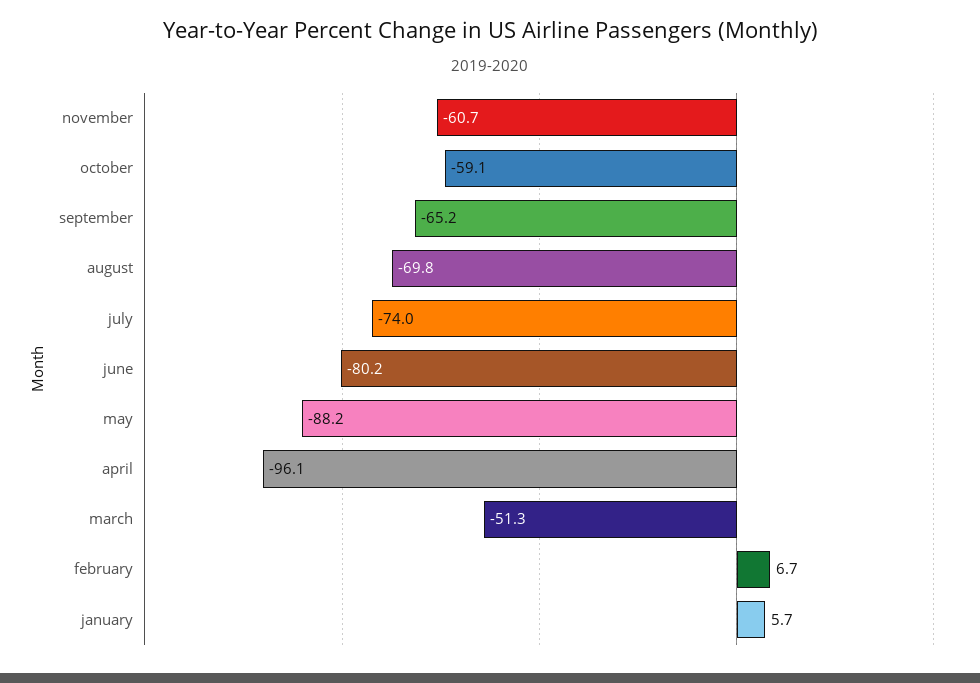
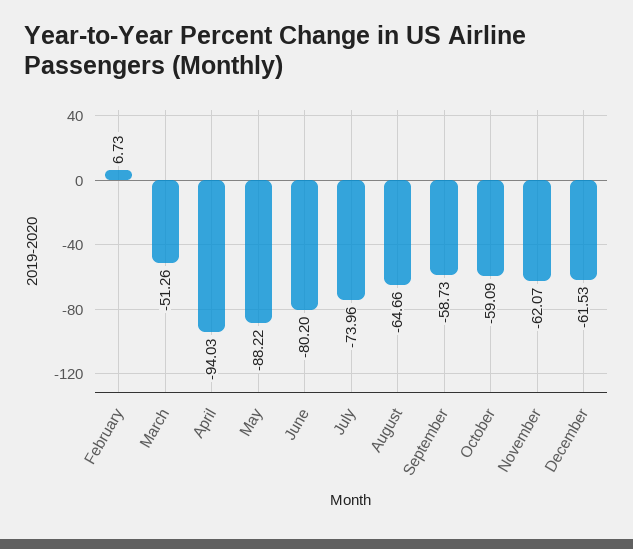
november: -60.7 -> -62.07
september: -65.2 -> -58.73
august: -69.8 -> -64.66
april: -96.1 -> -94.03
january: 5.7 -> none
December: none -> -61.53

